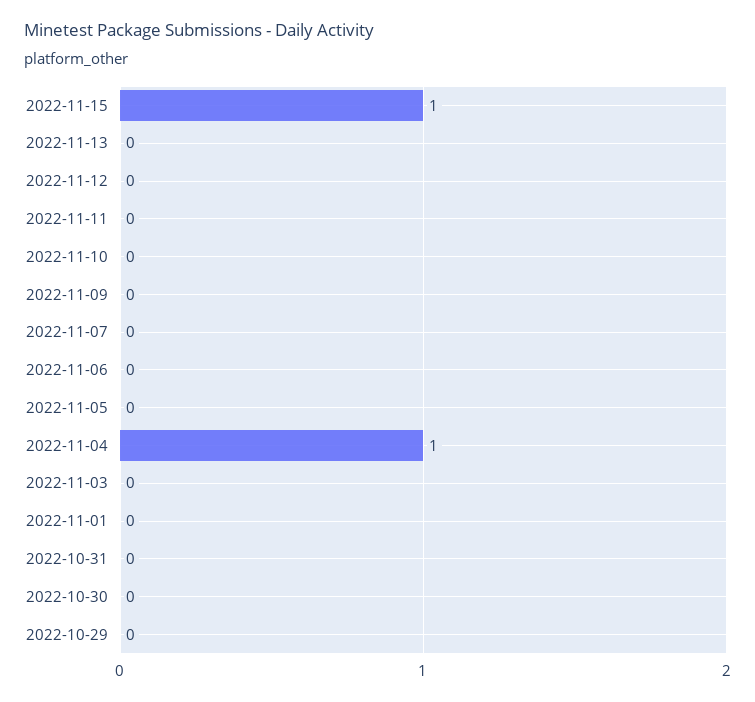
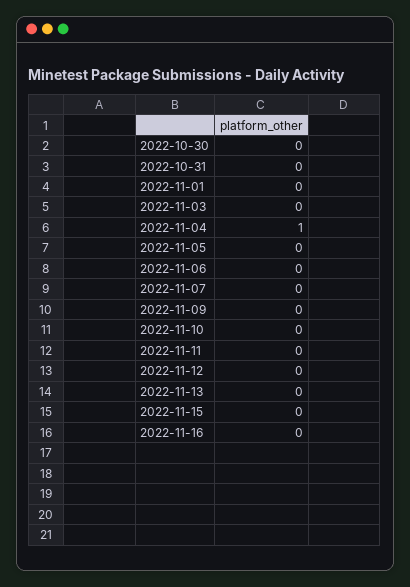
2022-11-15: 1 -> 0
2022-10-29: 0 -> none
2022-11-16: none -> 0

